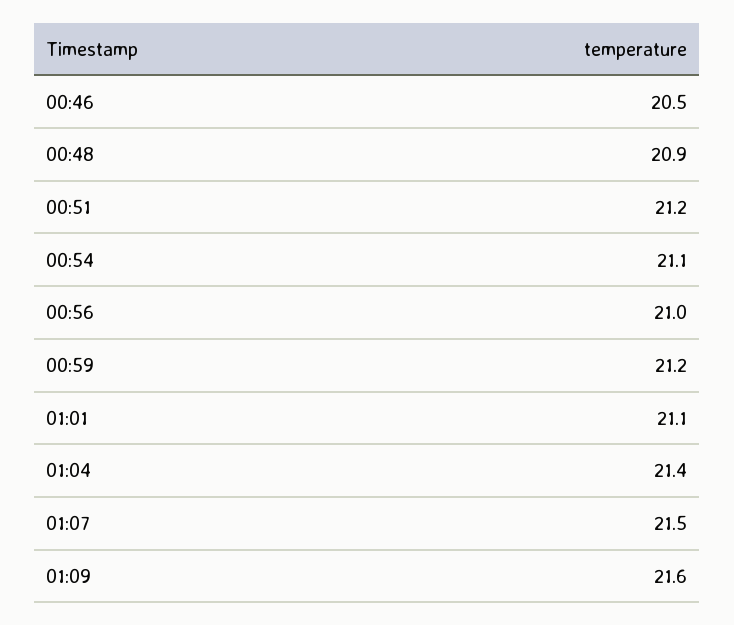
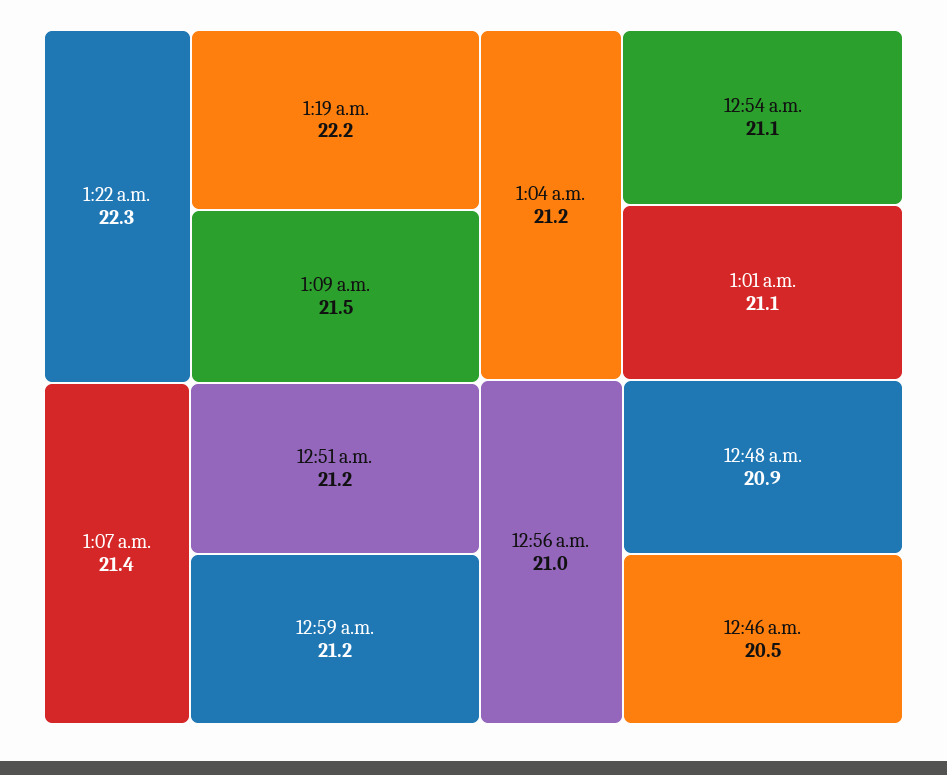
01:04: 21.4 -> 21.2
01:07: 21.5 -> 21.4
01:09: 21.6 -> 21.5
1:22 a.m.: none -> 22.3
1:19 a.m.: none -> 22.2

